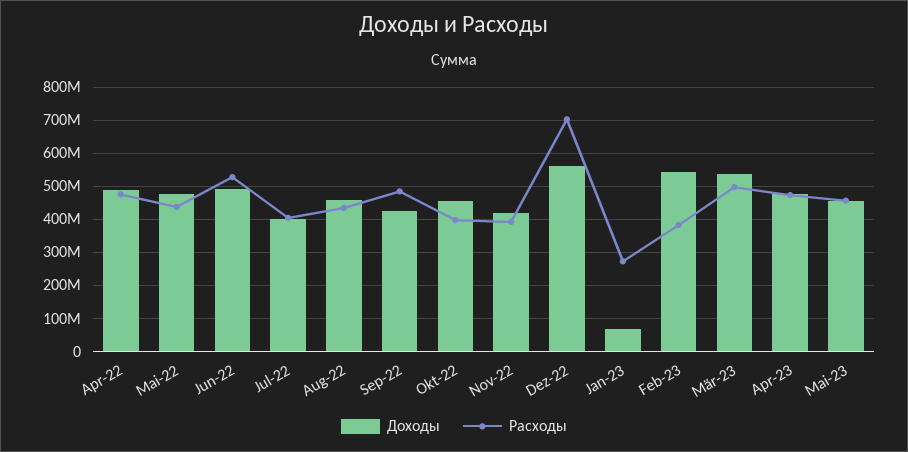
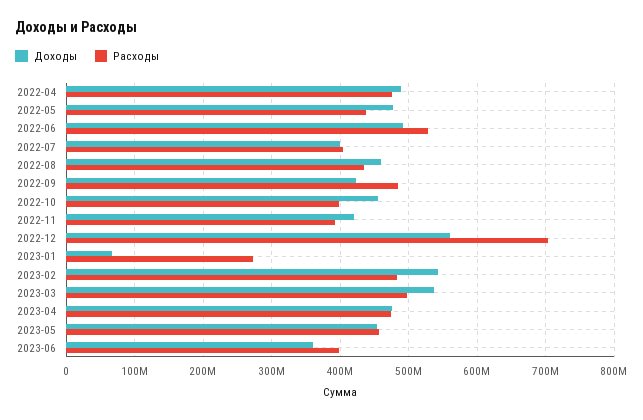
Расходы, Feb-23: 380000000 -> 480000000
Доходы, 2023-06: none -> 360000000
Расходы, 2023-06: none -> 400000000

